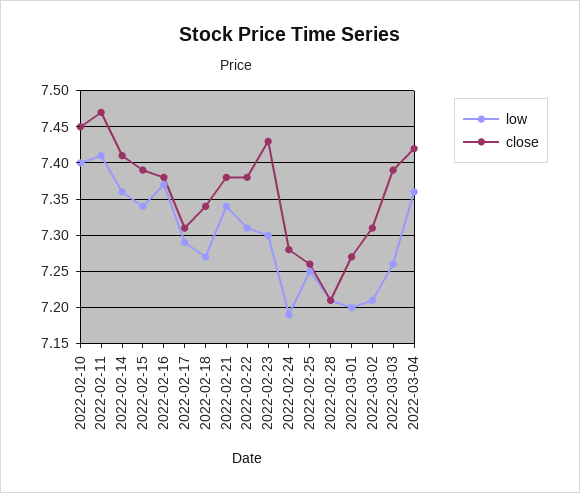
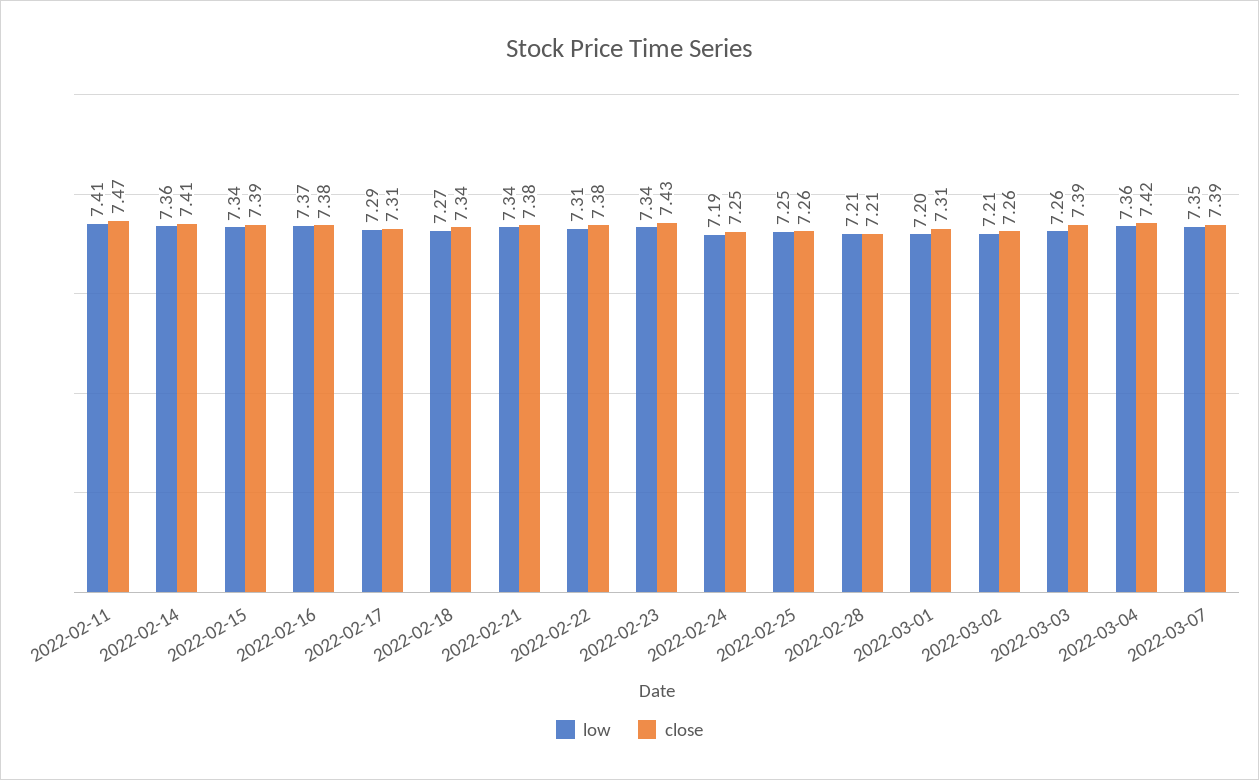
low, 2022-02-10: 7.4 -> none
close, 2022-02-10: 7.45 -> none
low, 2022-02-23: 7.3 -> 7.34
close, 2022-02-24: 7.28 -> 7.25
close, 2022-03-01: 7.27 -> 7.31
close, 2022-03-02: 7.31 -> 7.26
low, 2022-03-07: none -> 7.35
close, 2022-03-07: none -> 7.39

